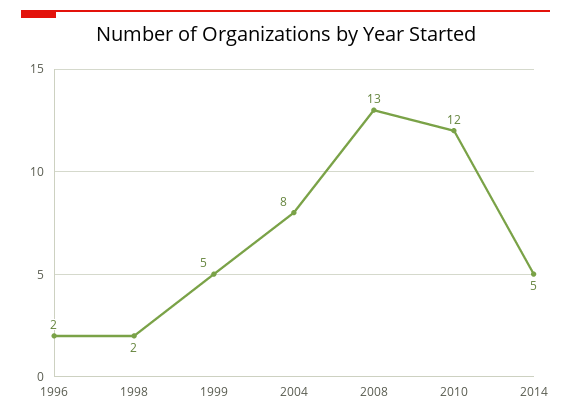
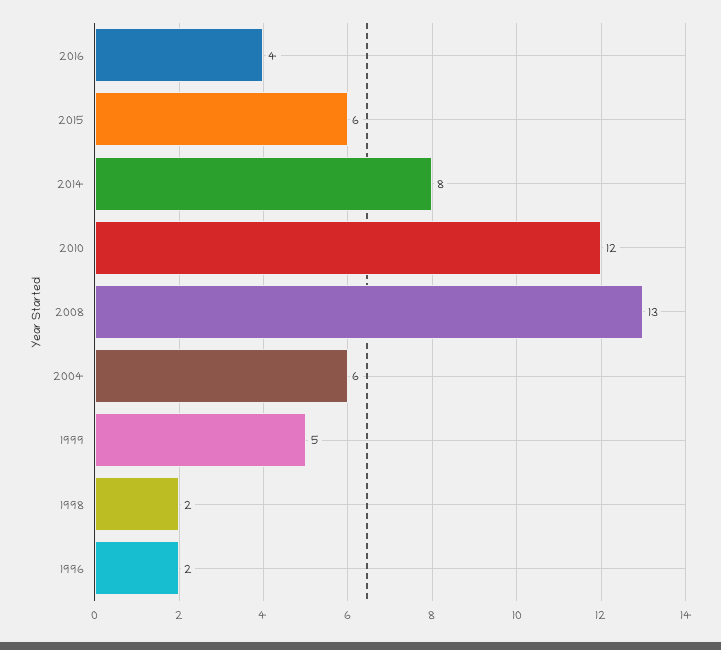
2004: 8 -> 6
2014: 5 -> 8
2016: none -> 4
2015: none -> 6

